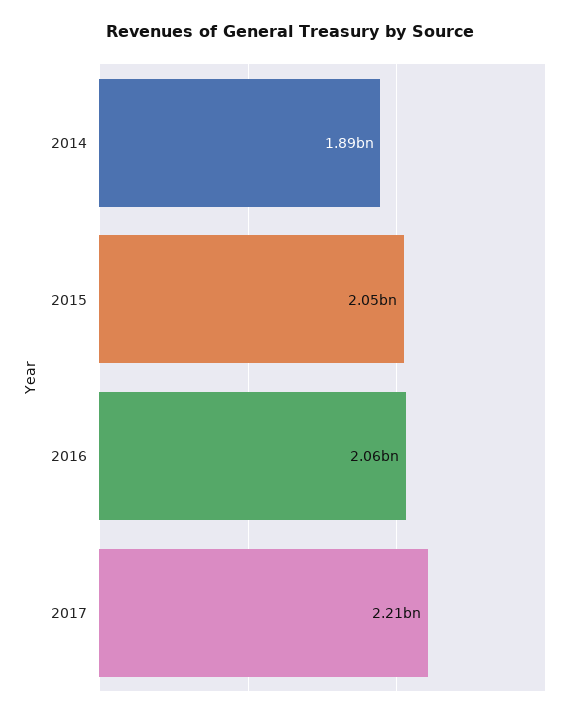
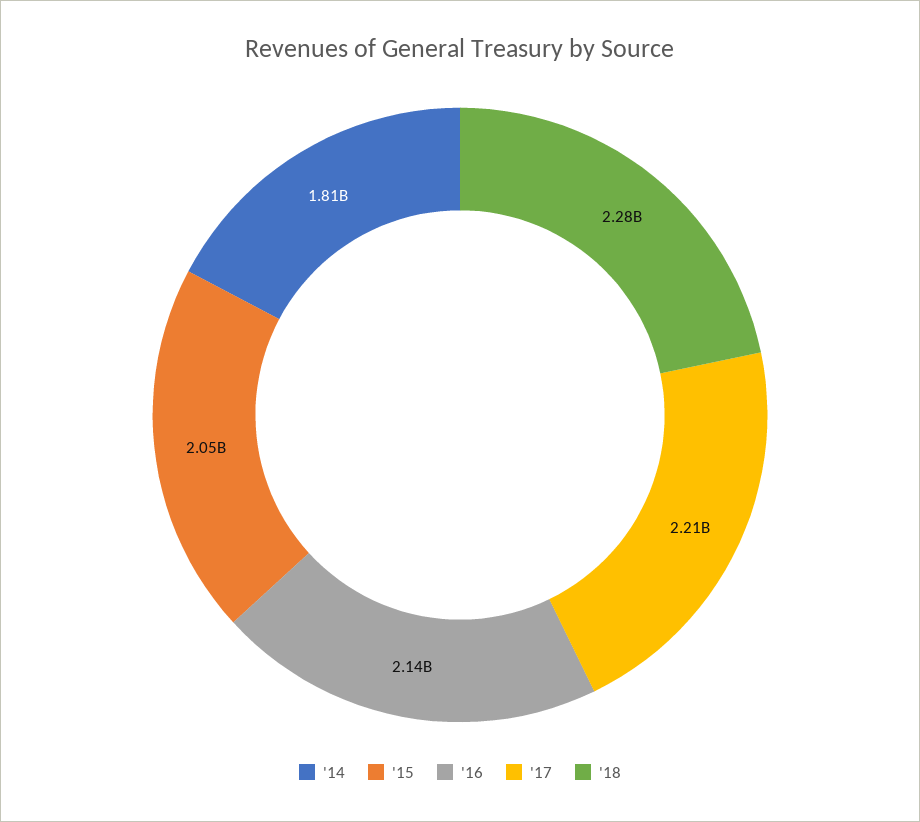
2014: 1890000000 -> 1810000000
2016: 2060000000 -> 2140000000
'18: none -> 2280000000

